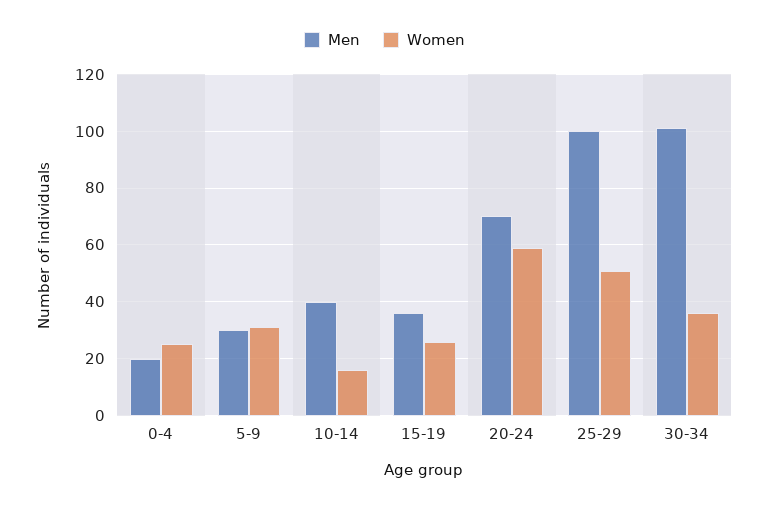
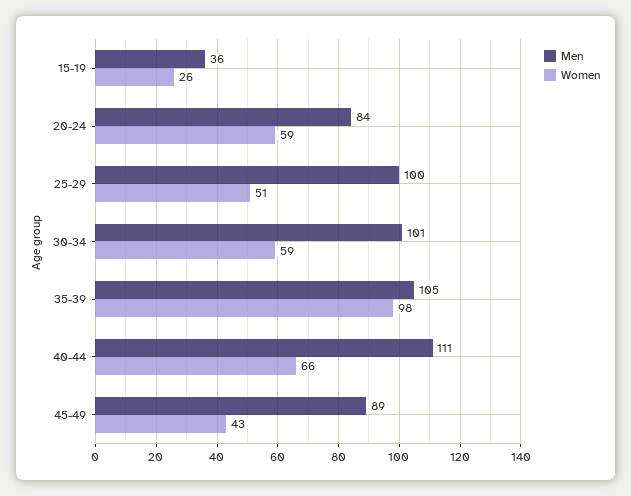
Men, 0-4: 20 -> none
Women, 0-4: 25 -> none
Men, 5-9: 30 -> none
Women, 5-9: 30 -> none
Men, 10-14: 40 -> none
Women, 10-14: 15 -> none
Men, 20-24: 70 -> 84
Women, 30-34: 35 -> 59
Men, 35-39: none -> 105
Women, 35-39: none -> 98
Men, 40-44: none -> 111
Women, 40-44: none -> 66
Men, 45-49: none -> 89
Women, 45-49: none -> 43

